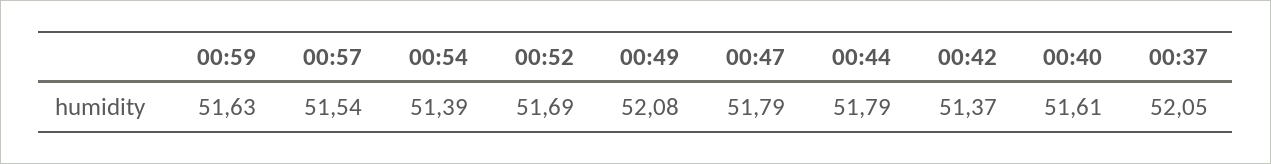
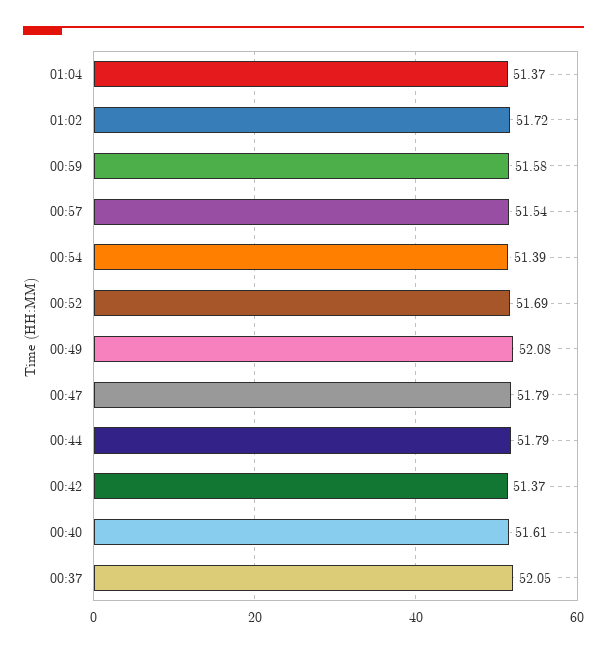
00:59: 51.63 -> 51.58
01:04: none -> 51.37
01:02: none -> 51.72

